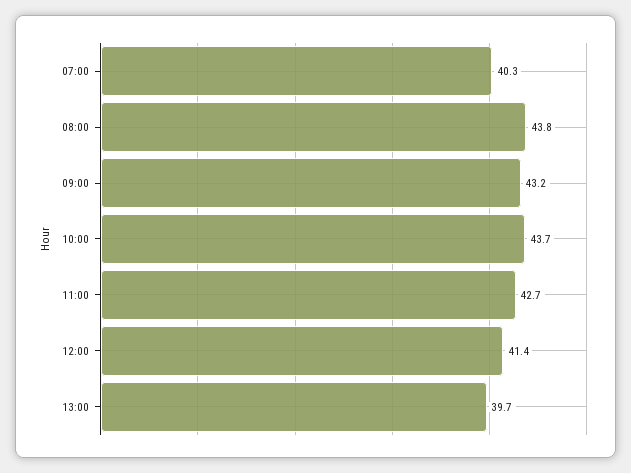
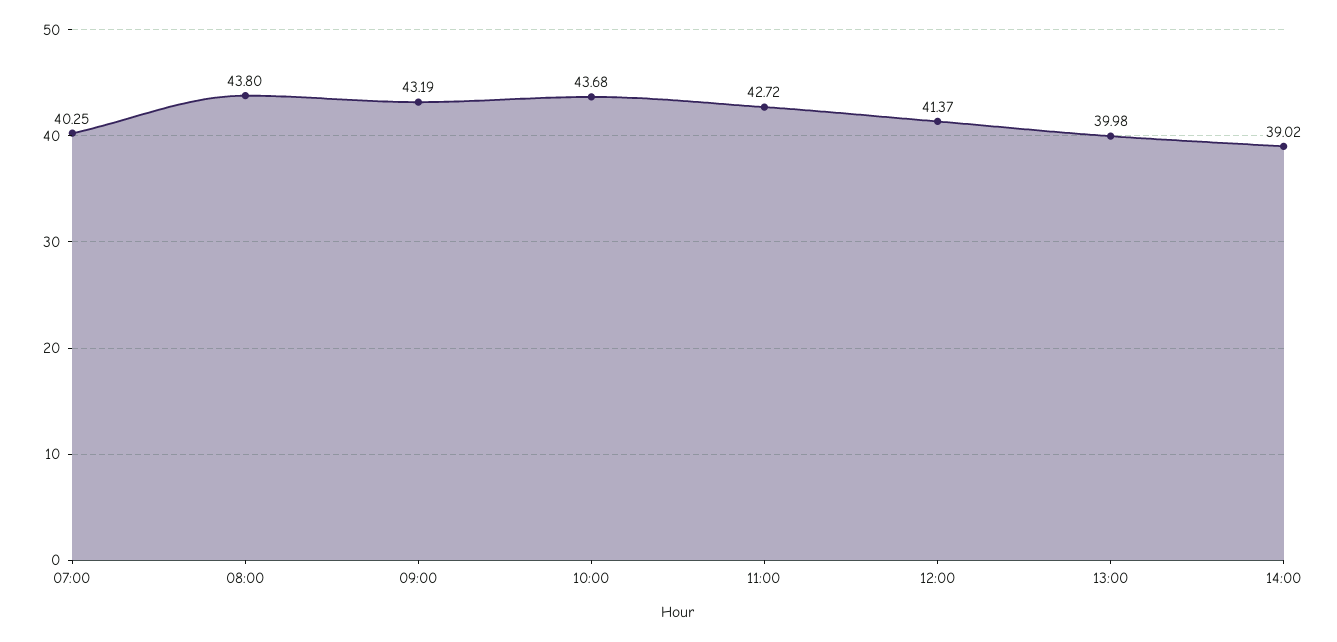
13:00: 39.7 -> 39.98
14:00: none -> 39.02

